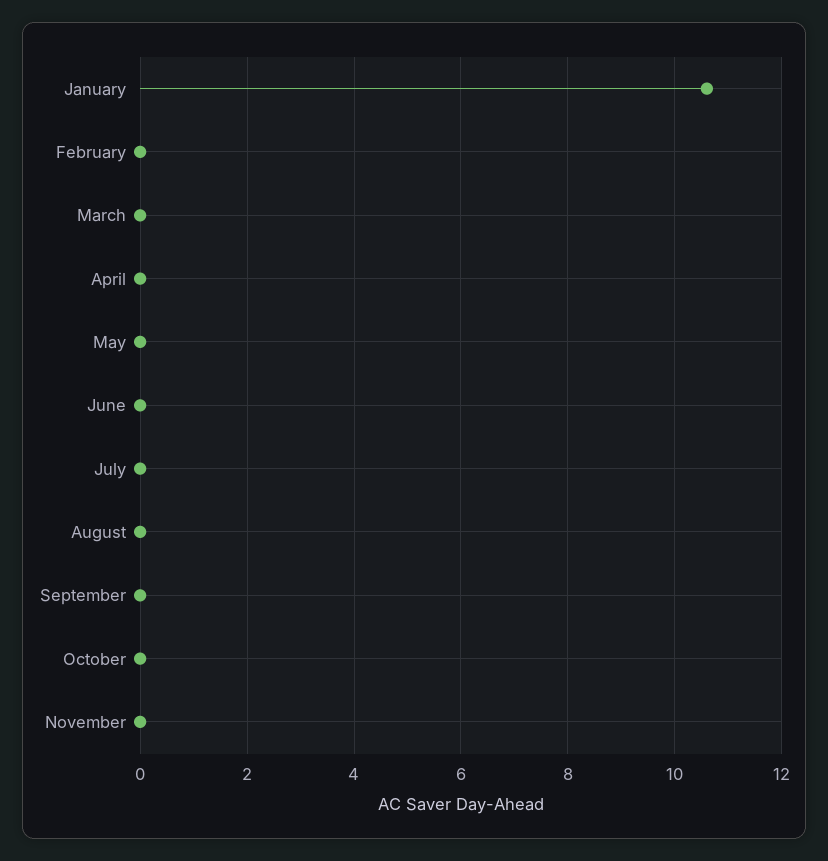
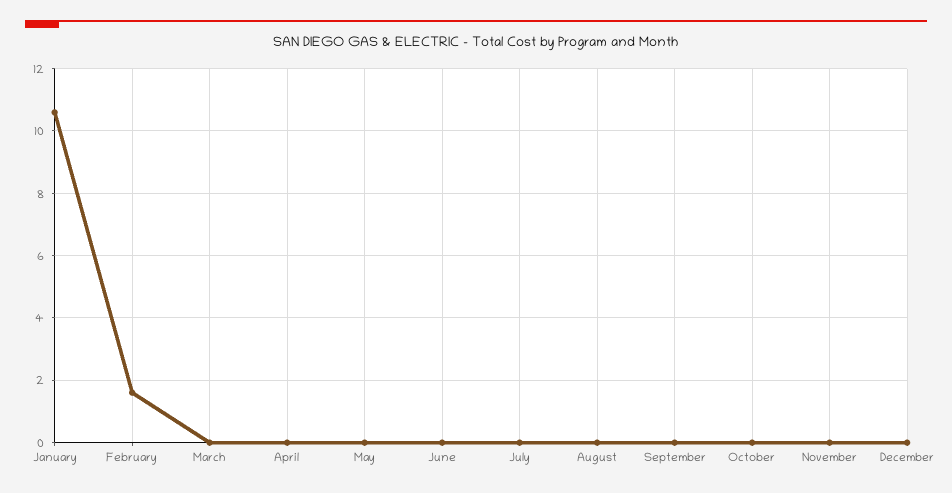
February: 0 -> 1.5
December: none -> 0

